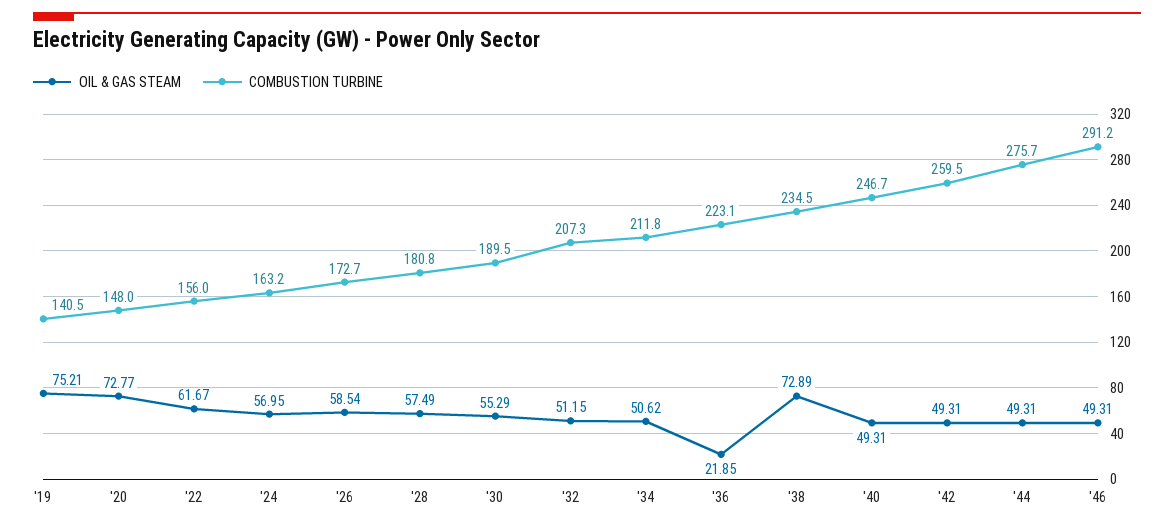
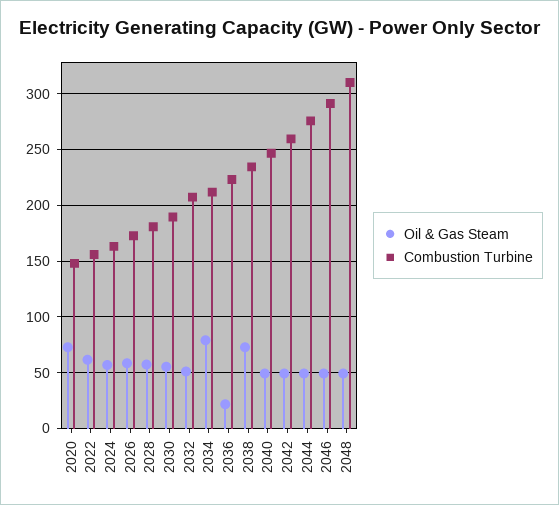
OIL & GAS STEAM, '19: 75.21 -> none
COMBUSTION TURBINE, '19: 140.5 -> none
OIL & GAS STEAM, '34: 50.62 -> 80
OIL & GAS STEAM, 2048: none -> 50
COMBUSTION TURBINE, 2048: none -> 310

